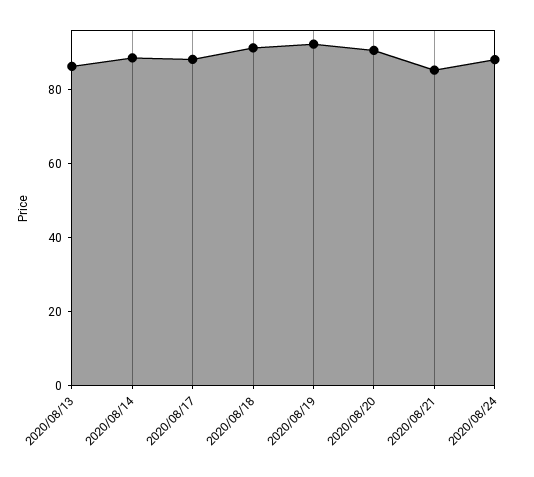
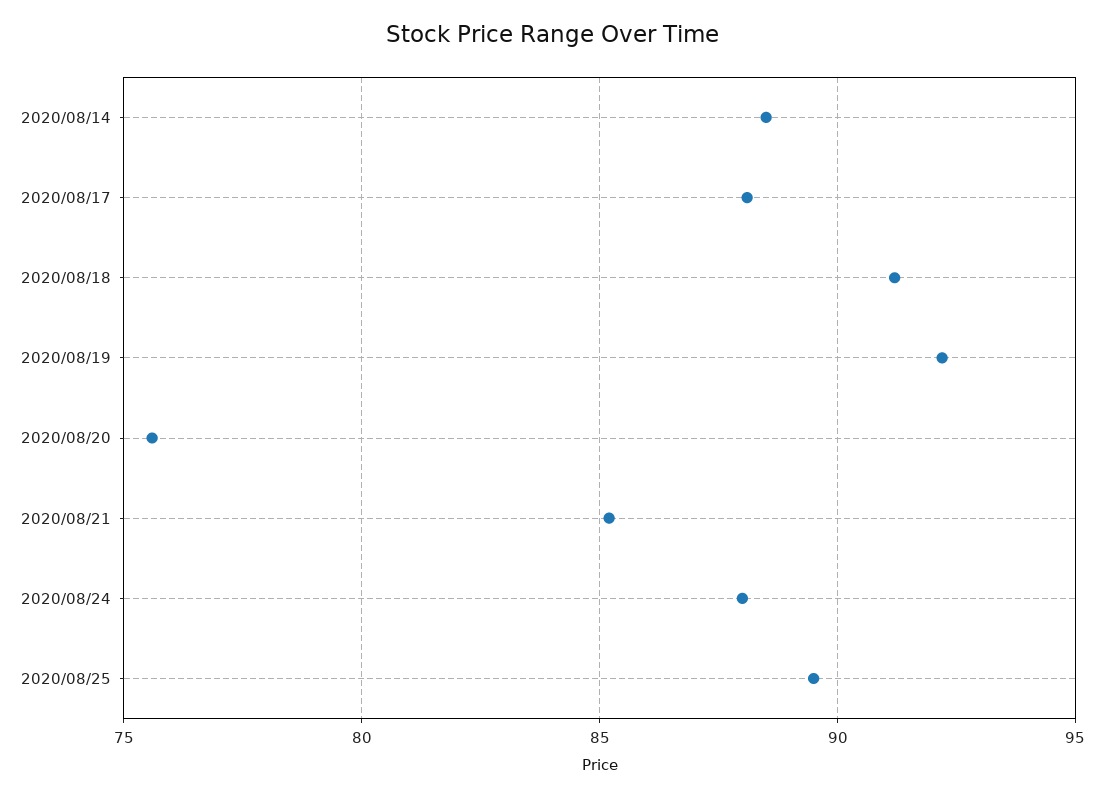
2020/08/13: 85 -> none
2020/08/20: 90 -> 75.5
2020/08/25: none -> 89.5

